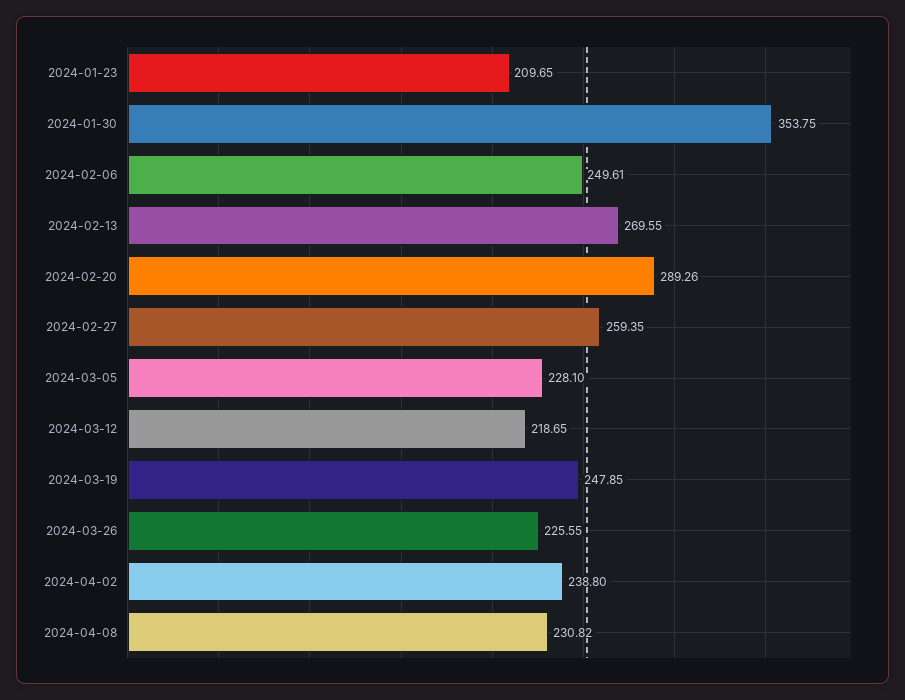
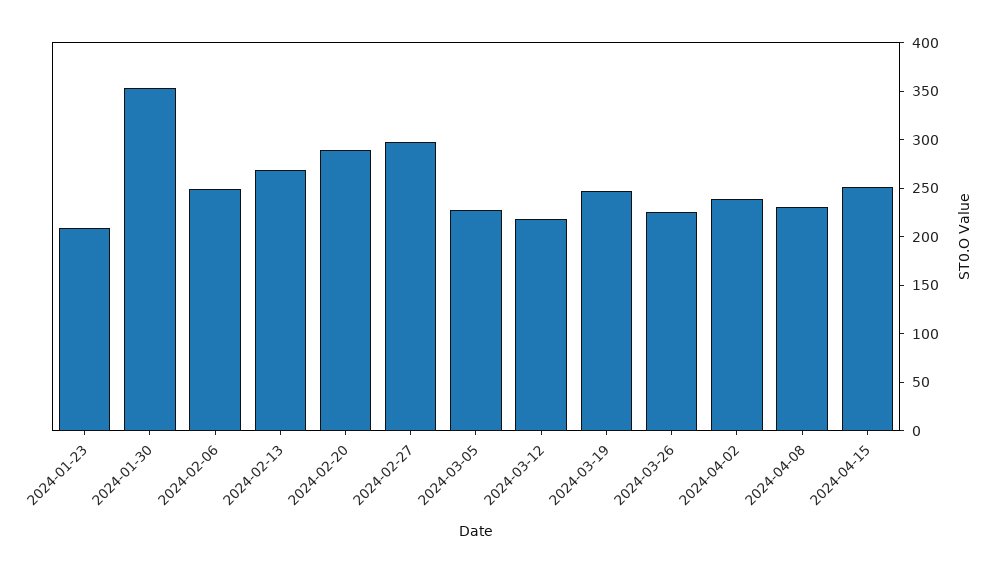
2024-02-27: 259.35 -> 300
2024-04-15: none -> 250

